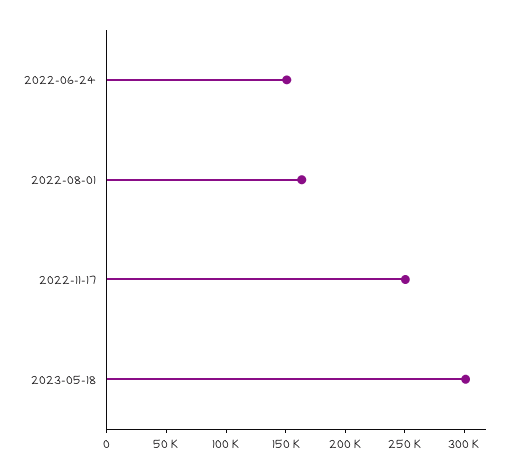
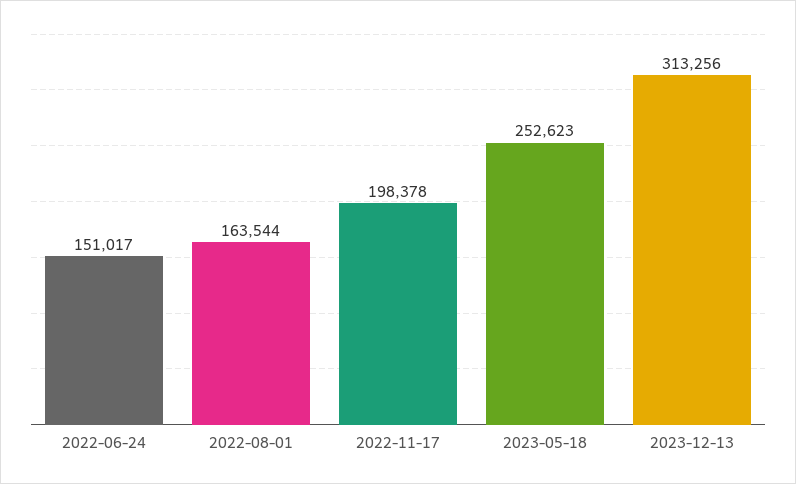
2022-11-17: 250000 -> 198378
2023-05-18: 300000 -> 252623
2023-12-13: none -> 313256

